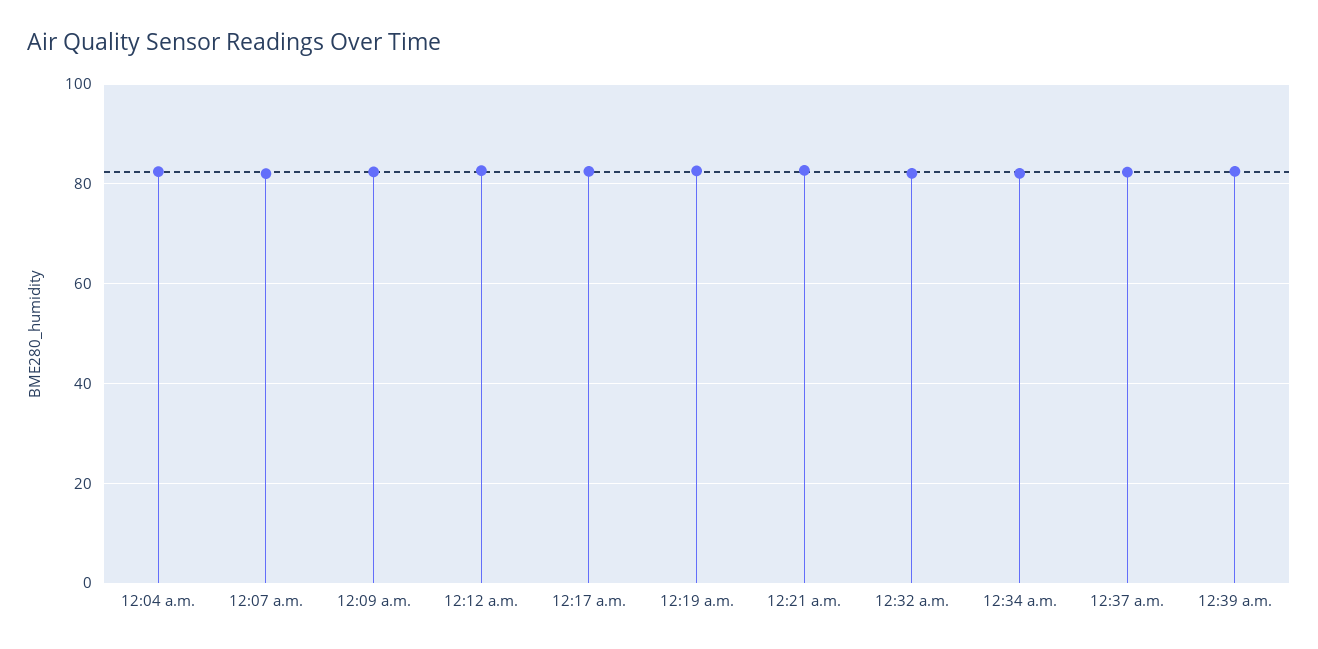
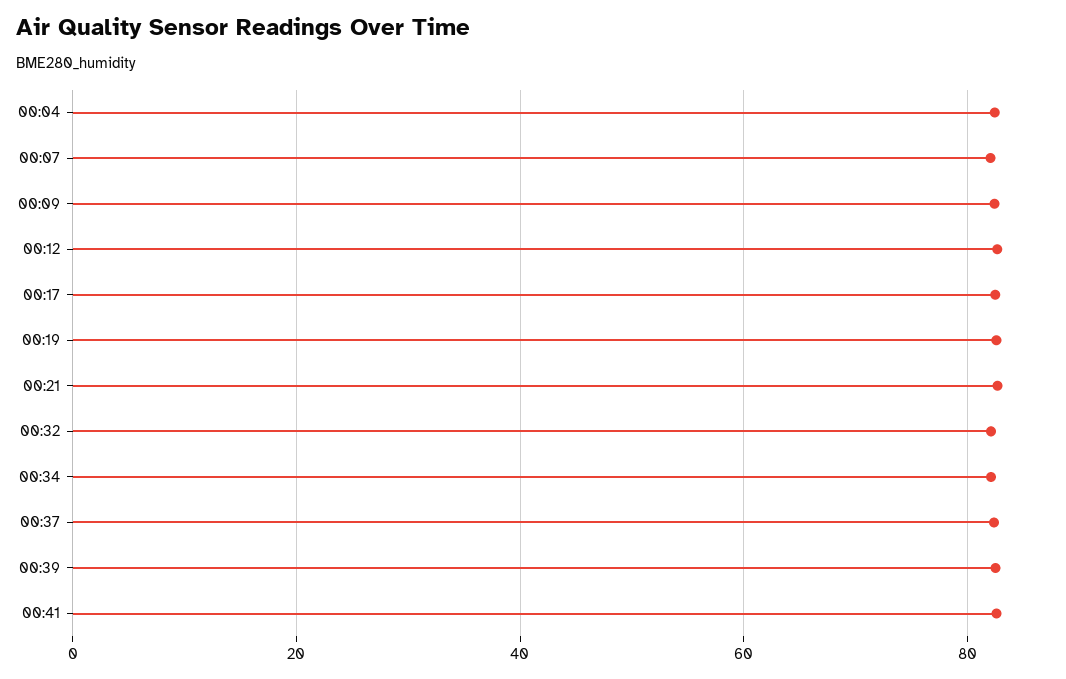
00:41: none -> 82

